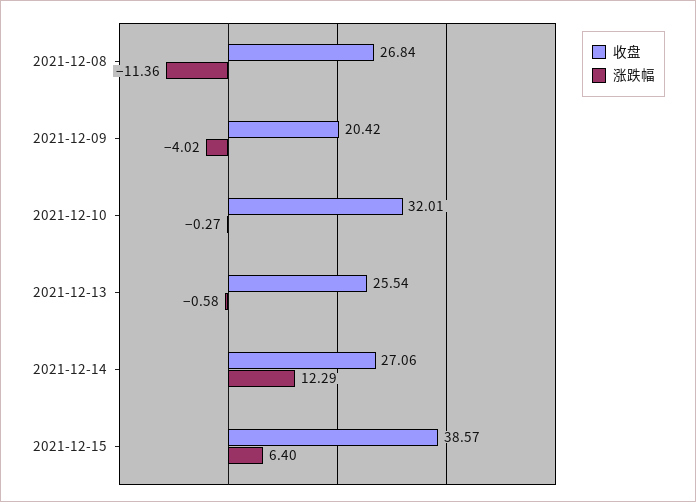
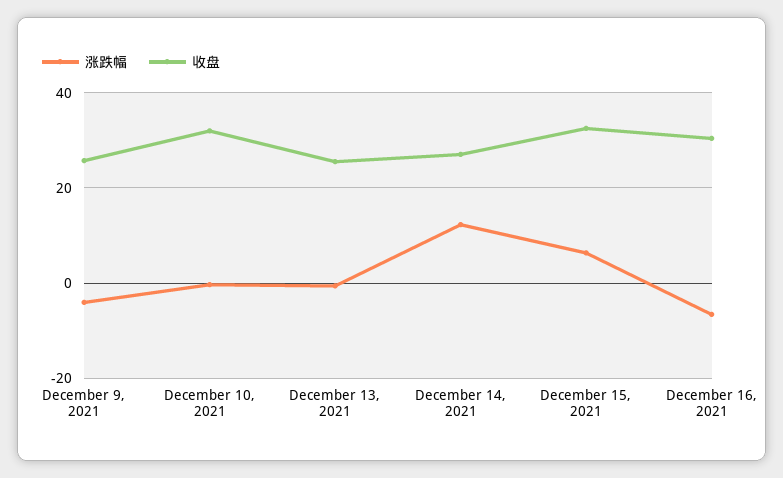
收盘, 2021-12-08: 26.84 -> none
涨跌幅, 2021-12-08: -11.36 -> none
收盘, 2021-12-09: 20.42 -> 26
收盘, 2021-12-15: 38.57 -> 32
涨跌幅, December 16, 2021: none -> -6
收盘, December 16, 2021: none -> 30

